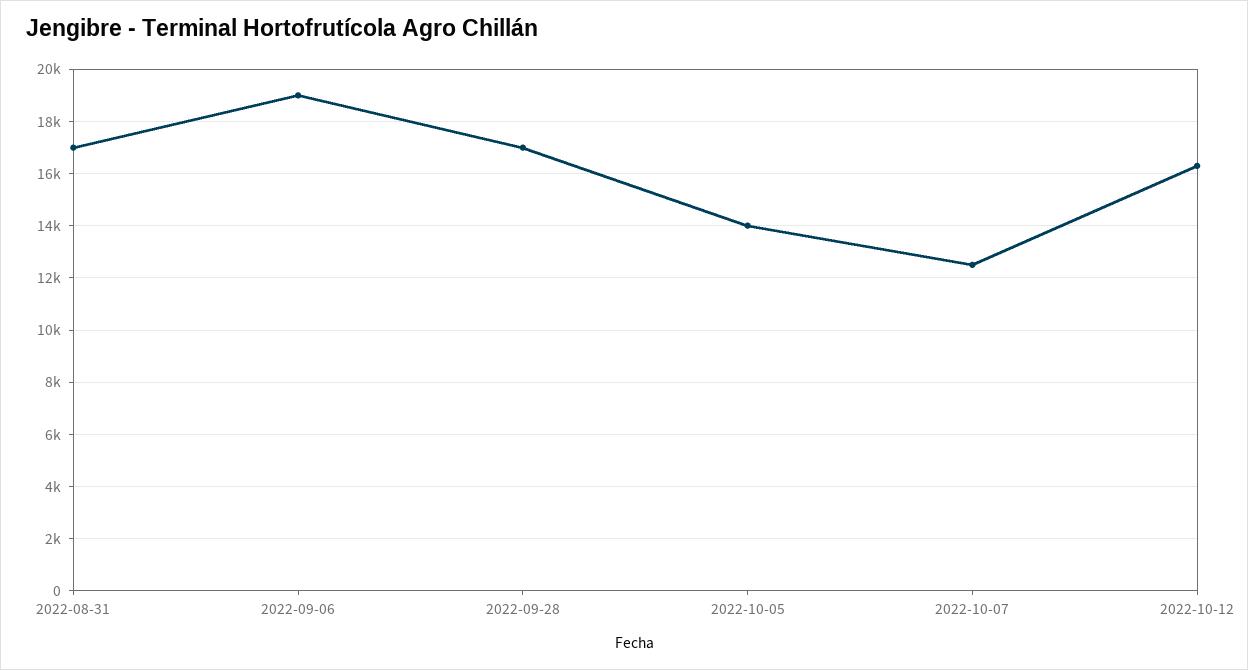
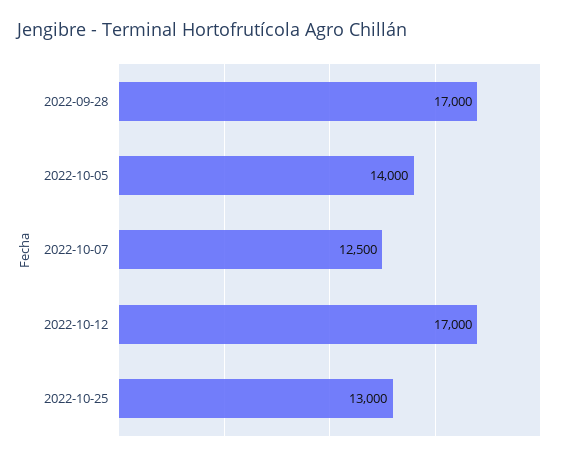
2022-08-31: 17000 -> none
2022-09-06: 19000 -> none
2022-10-12: 16250 -> 17000
2022-10-25: none -> 13000

